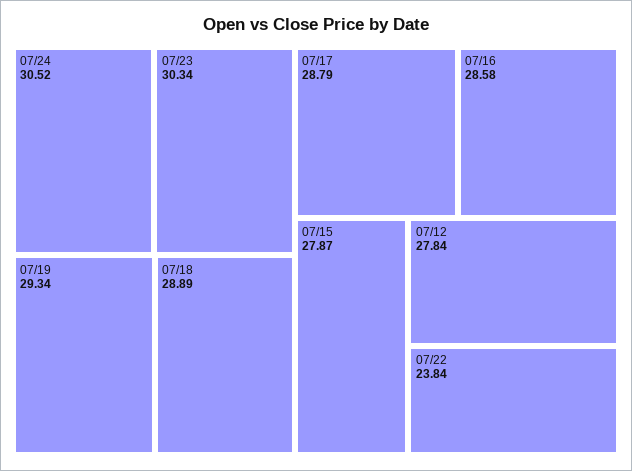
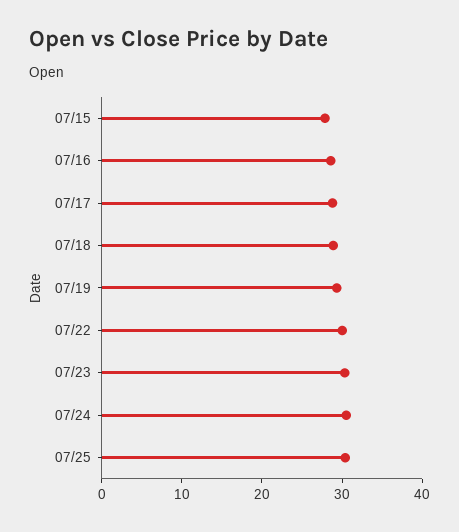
07/12: 27.84 -> none
07/22: 23.84 -> 30
07/25: none -> 30

